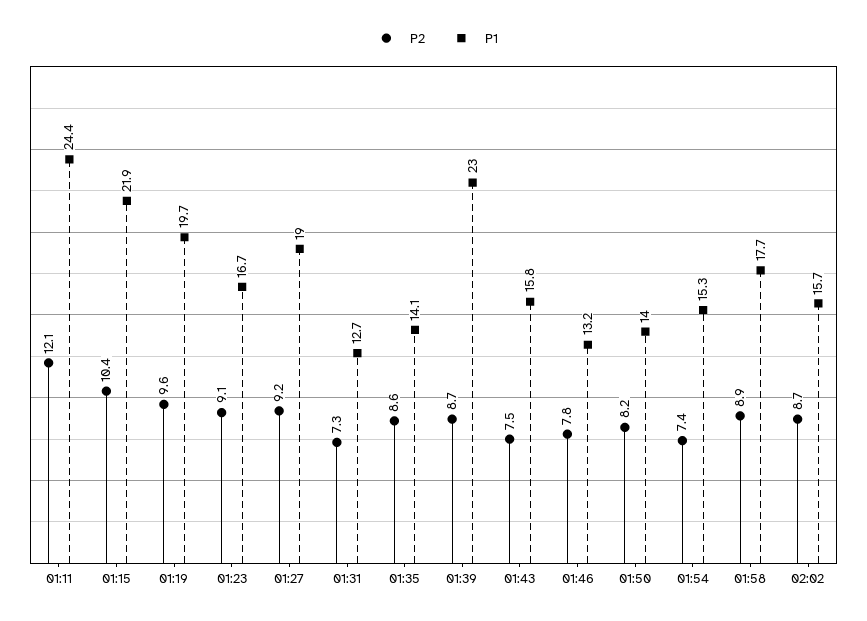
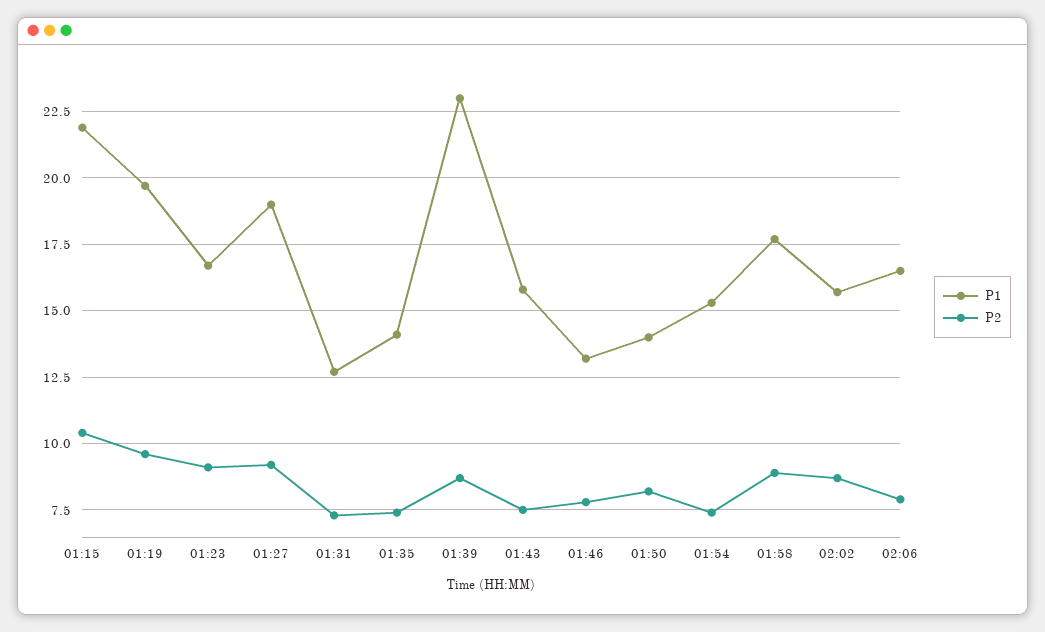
P2, 01:11: 12.1 -> none
P1, 01:11: 24.4 -> none
P2, 01:35: 8.6 -> 7.5
P1, 02:06: none -> 16.5
P2, 02:06: none -> 8

